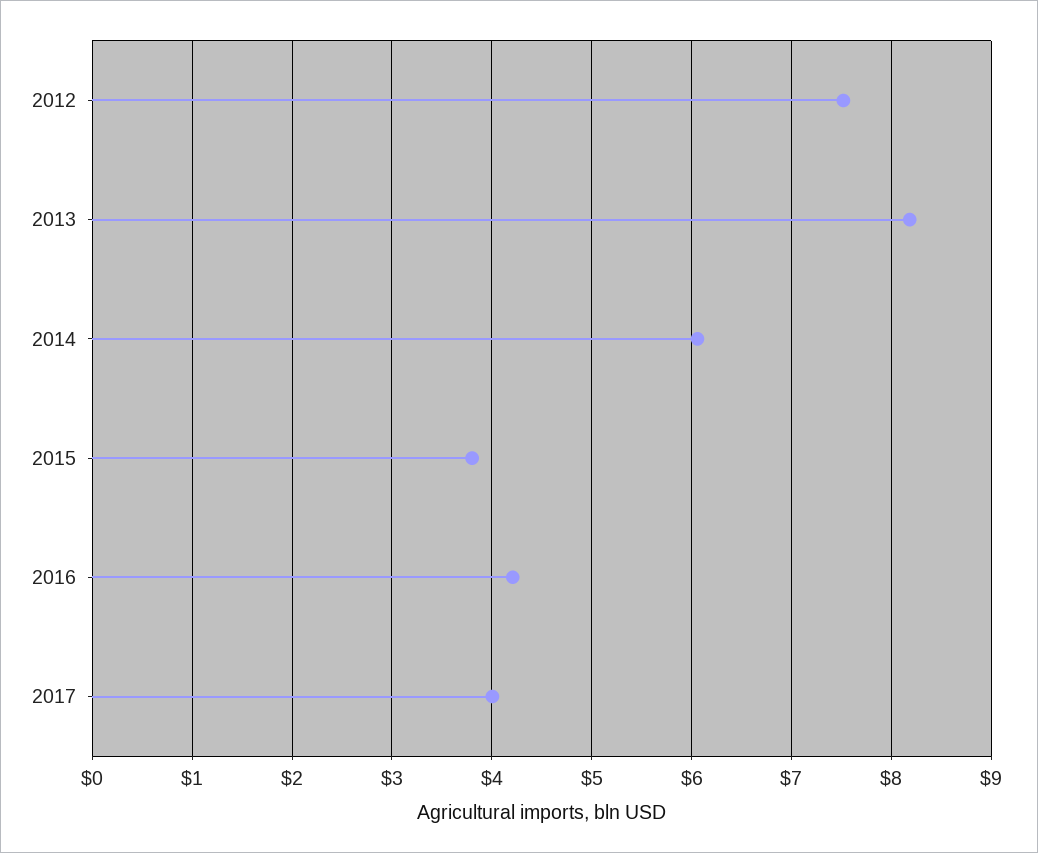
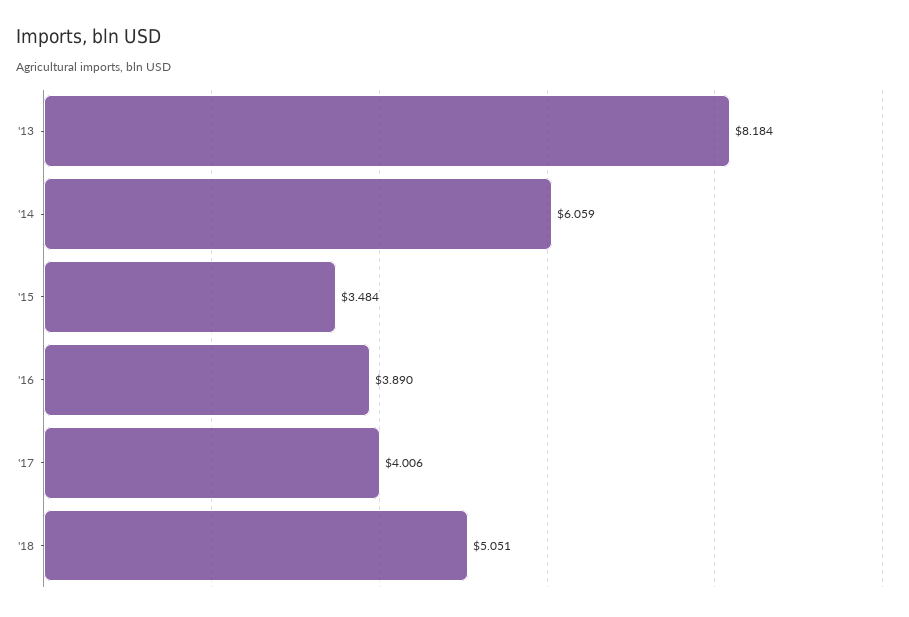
2012: 7.5 -> none
2015: 3.8 -> 3.484
2016: 4.2 -> 3.89
'18: none -> 5.051

